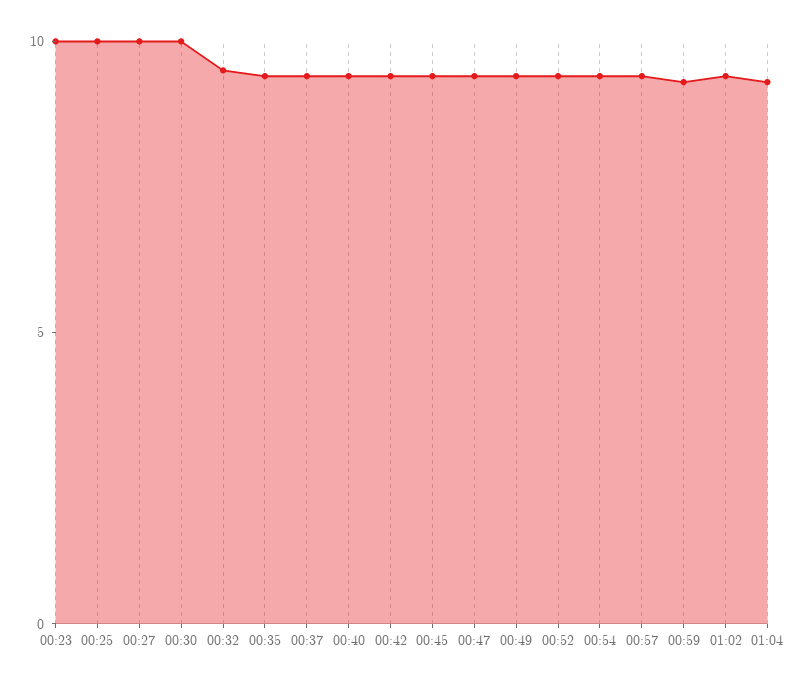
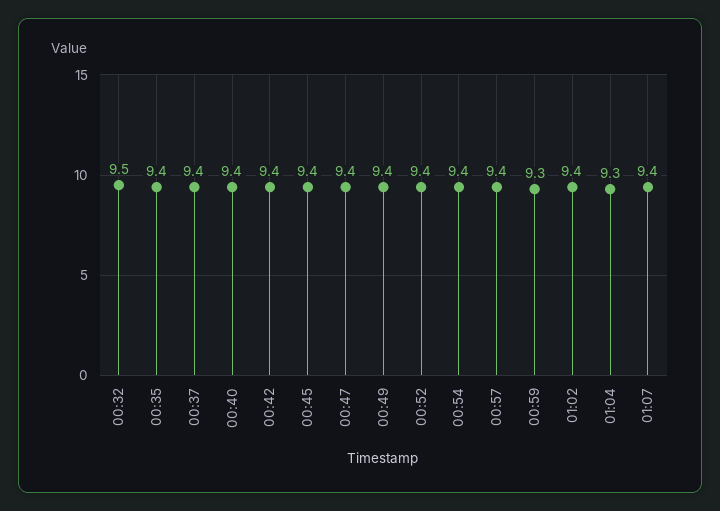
00:23: 10 -> none
00:25: 10 -> none
00:27: 10 -> none
00:30: 10 -> none
01:07: none -> 9.4

